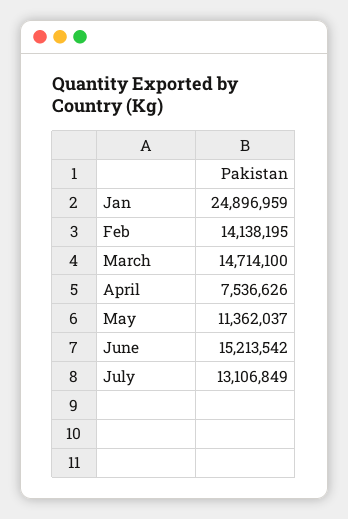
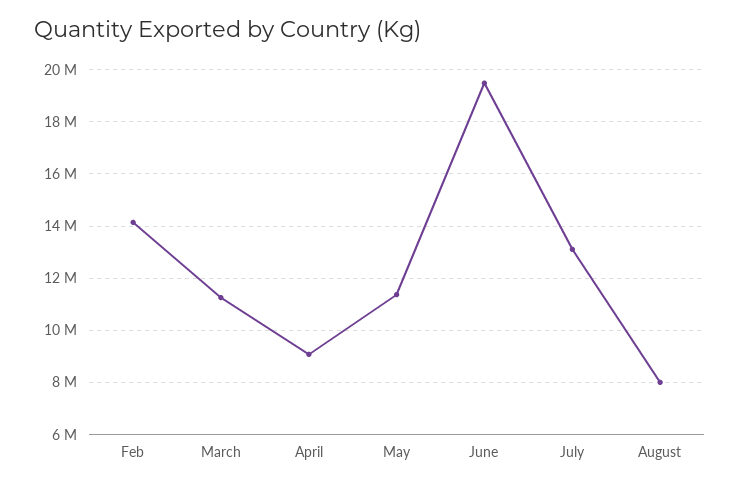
Jan: 24896959 -> none
March: 14714100 -> 11250000
April: 7536626 -> 9000000
June: 15213542 -> 19500000
August: none -> 8000000

